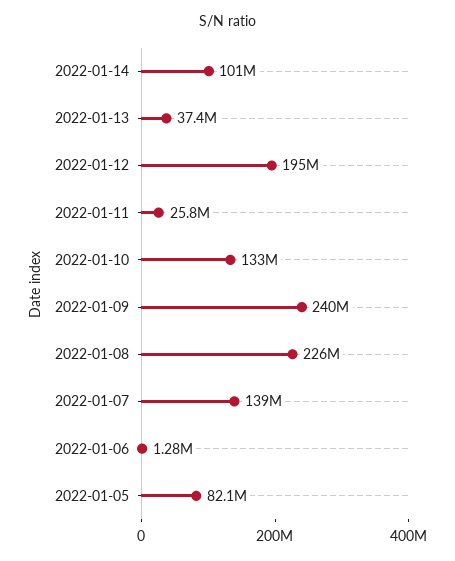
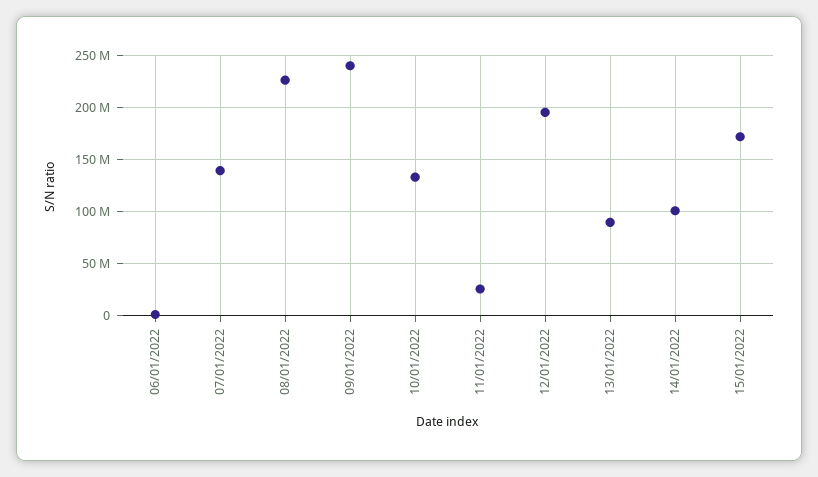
2022-01-13: 37400000 -> 90000000
2022-01-05: 82100000 -> none
15/01/2022: none -> 170000000

